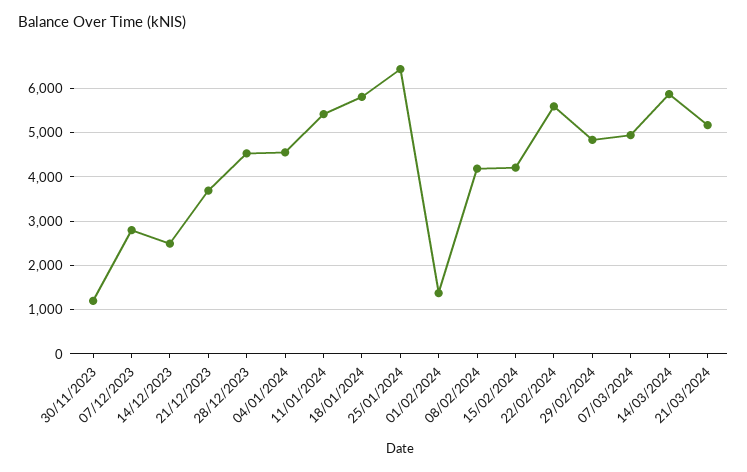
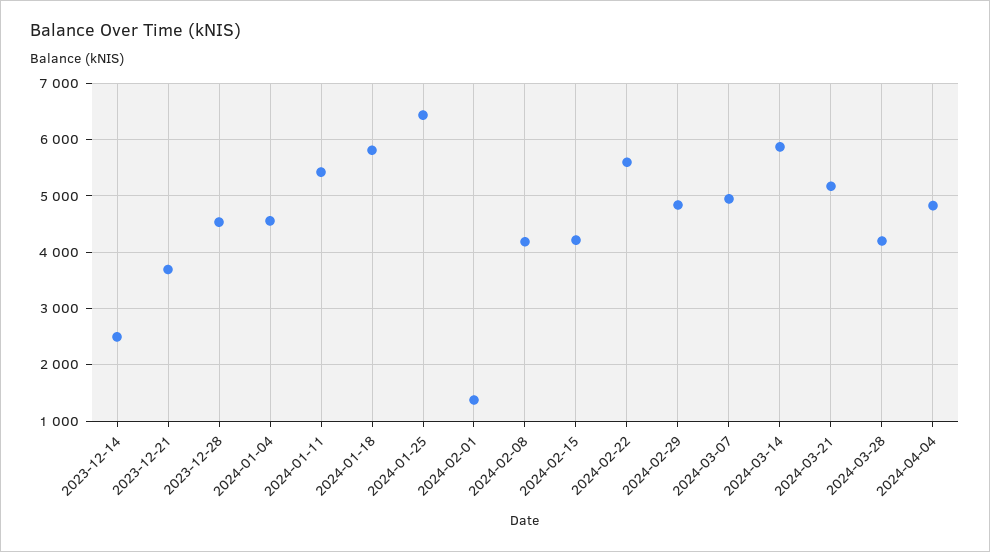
30/11/2023: 1200 -> none
07/12/2023: 2800 -> none
2024-03-28: none -> 4200
2024-04-04: none -> 4800

